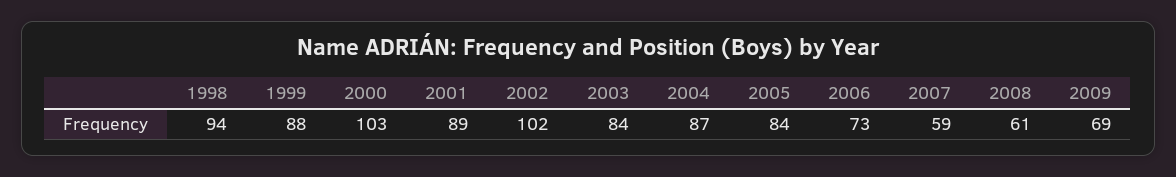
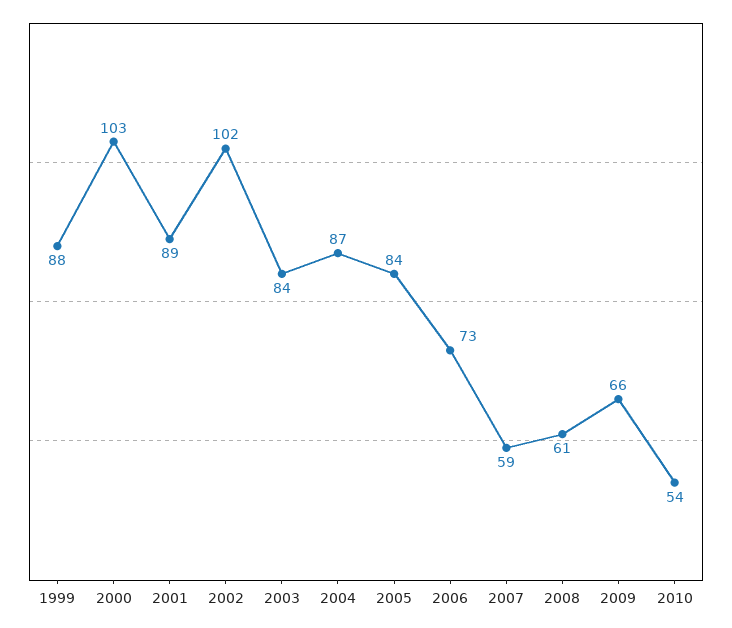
1998: 94 -> none
2009: 69 -> 66
2010: none -> 54

